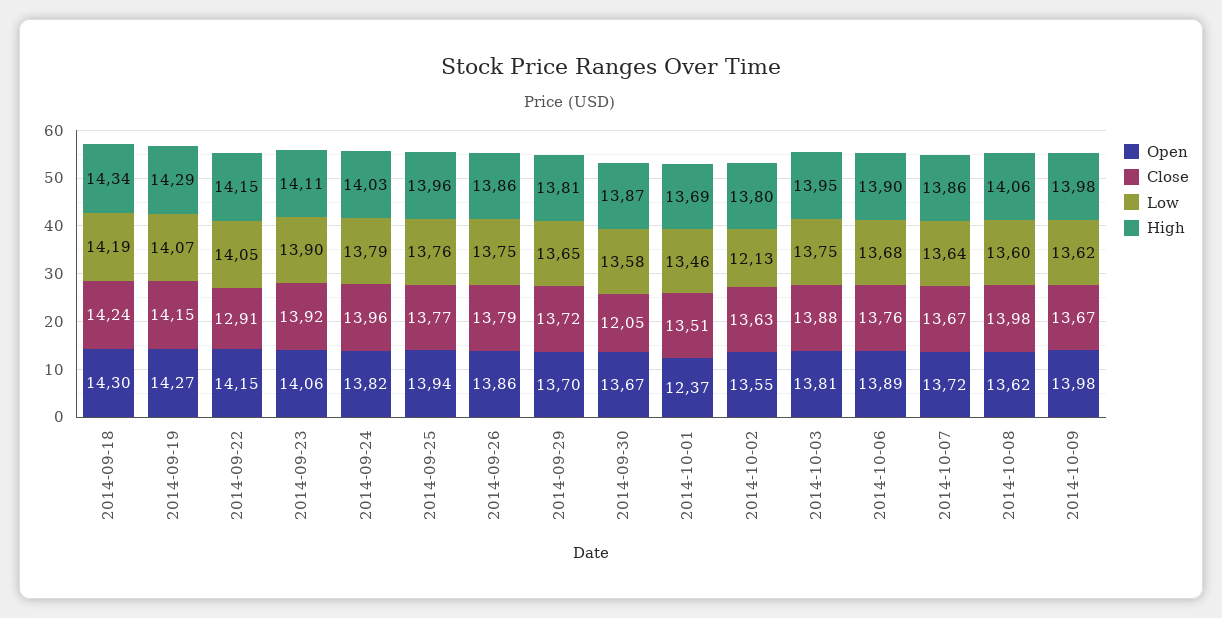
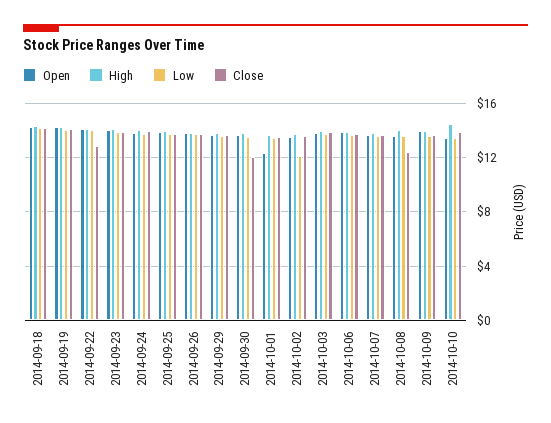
Close, 2014-10-08: 13.98 -> 12.5
Open, 2014-10-10: none -> 13.5
High, 2014-10-10: none -> 14.5
Low, 2014-10-10: none -> 13.5
Close, 2014-10-10: none -> 14

